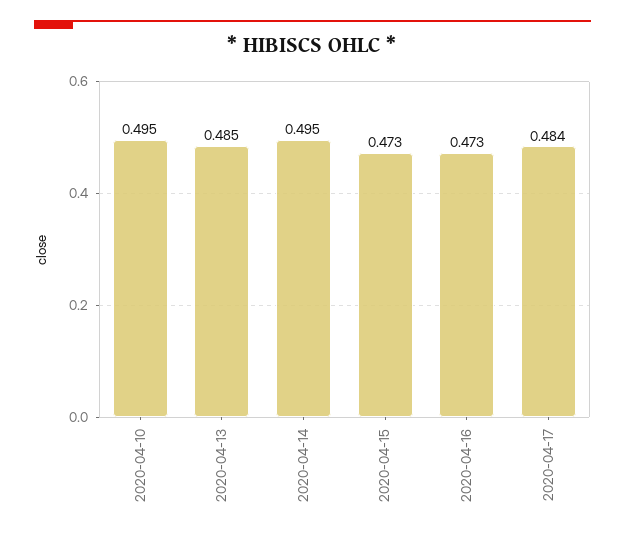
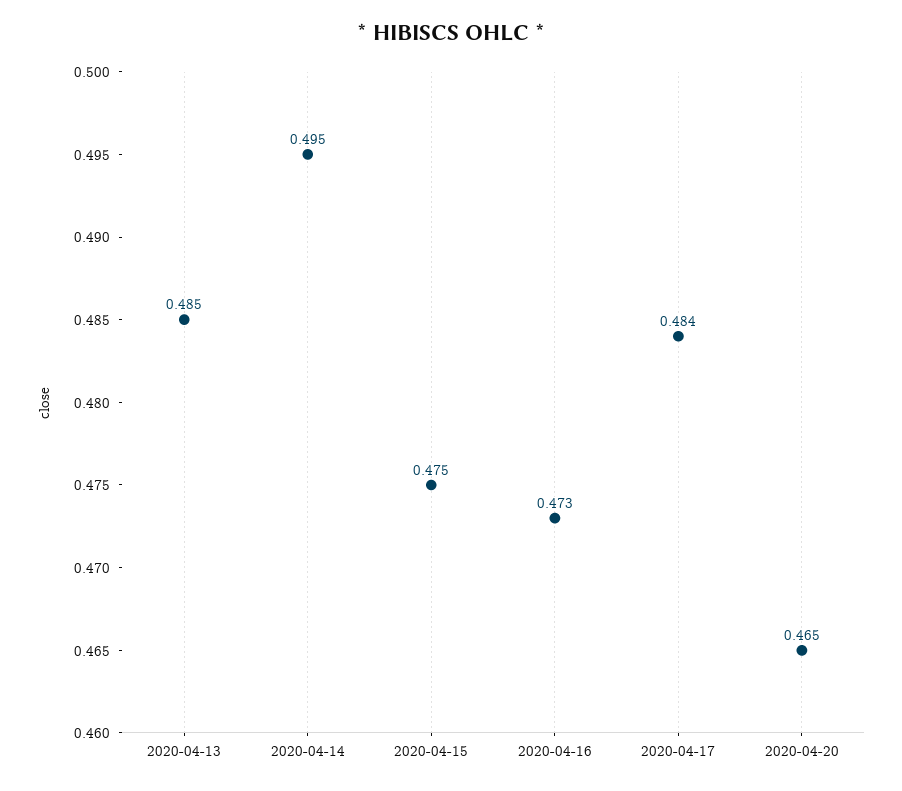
2020-04-10: 0.495 -> none
2020-04-15: 0.473 -> 0.475
2020-04-20: none -> 0.465

